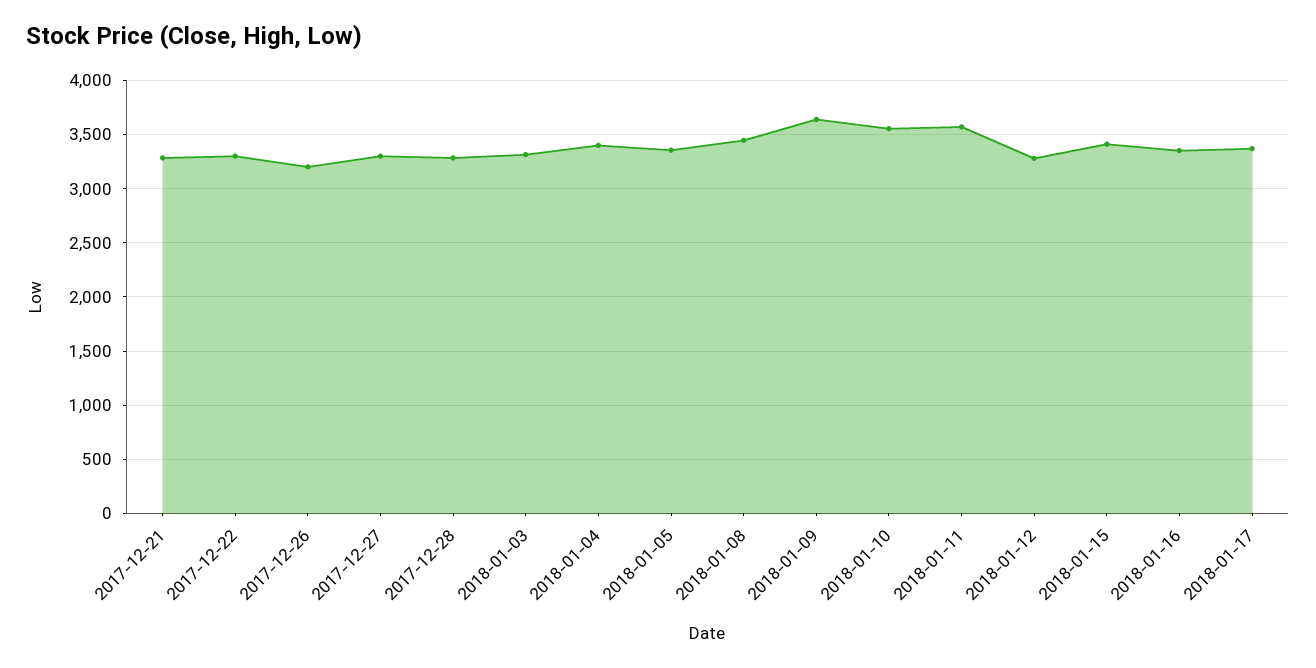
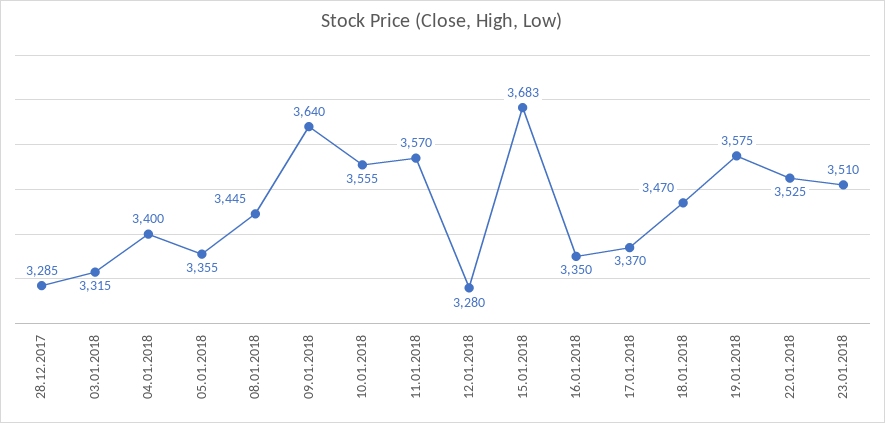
2017-12-21: 3300 -> none
2017-12-22: 3300 -> none
2017-12-26: 3200 -> none
2017-12-27: 3300 -> none
2018-01-15: 3400 -> 3683
18.01.2018: none -> 3470
19.01.2018: none -> 3575
22.01.2018: none -> 3525
23.01.2018: none -> 3510

